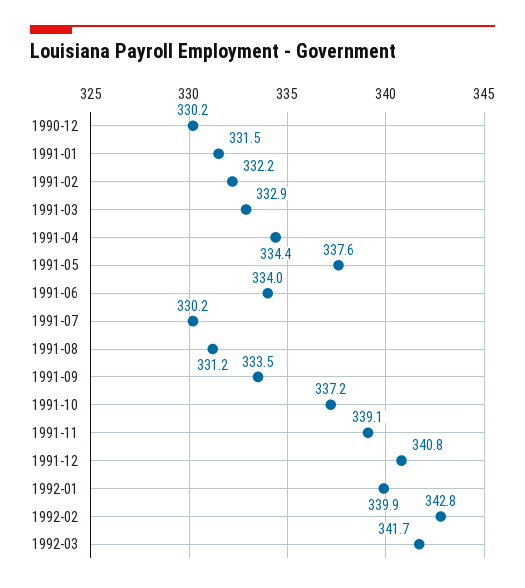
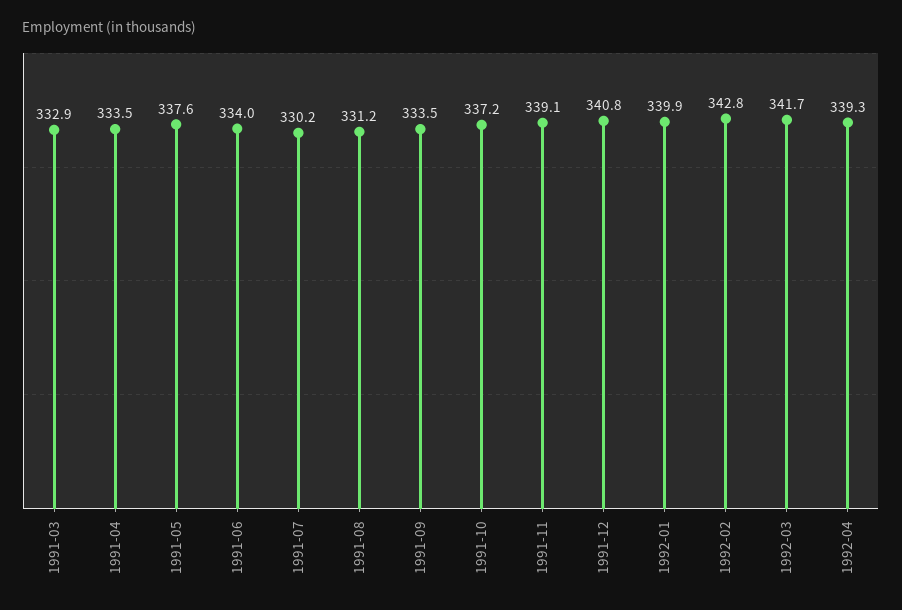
1990-12: 330.2 -> none
1991-01: 331.5 -> none
1991-02: 332.2 -> none
1991-04: 334.4 -> 333.5
1992-04: none -> 339.3

